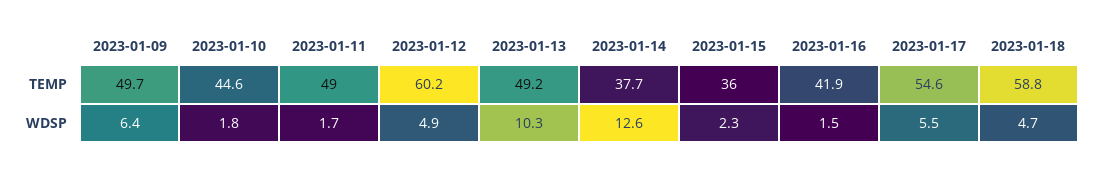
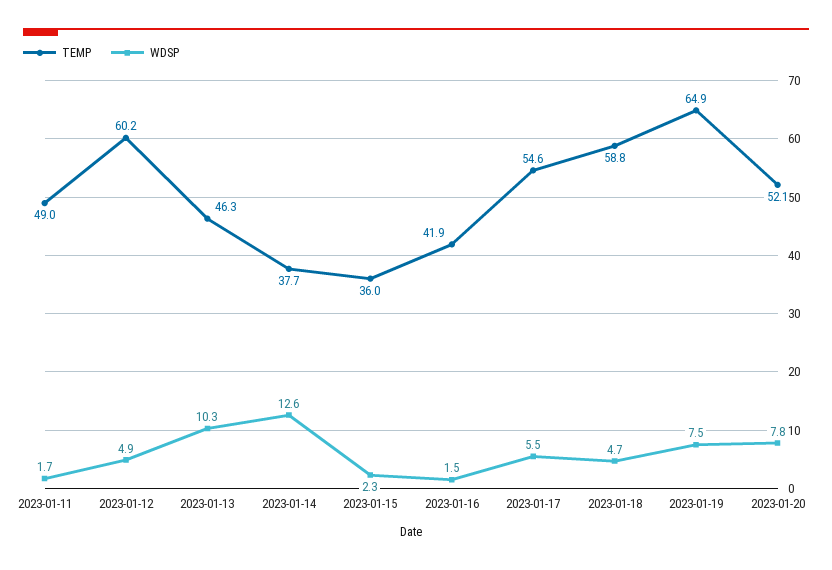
TEMP, 2023-01-09: 49.7 -> none
TEMP, 2023-01-10: 44.6 -> none
TEMP, 2023-01-13: 49.2 -> 46.3
WDSP, 2023-01-09: 6.4 -> none
WDSP, 2023-01-10: 1.8 -> none
TEMP, 2023-01-19: none -> 64.9
WDSP, 2023-01-19: none -> 7.5
TEMP, 2023-01-20: none -> 52.1
WDSP, 2023-01-20: none -> 7.8

